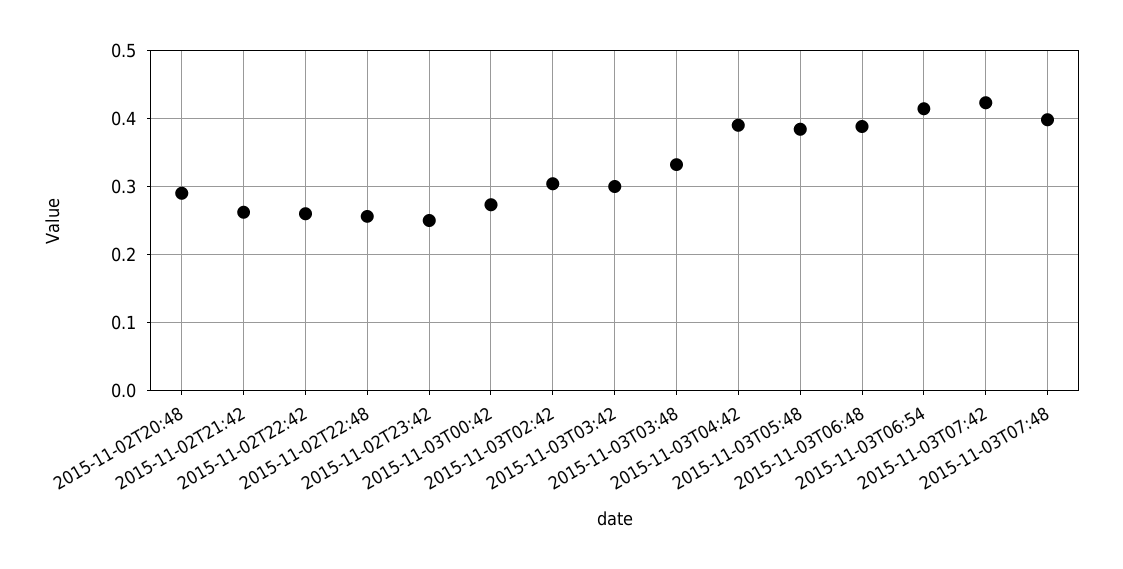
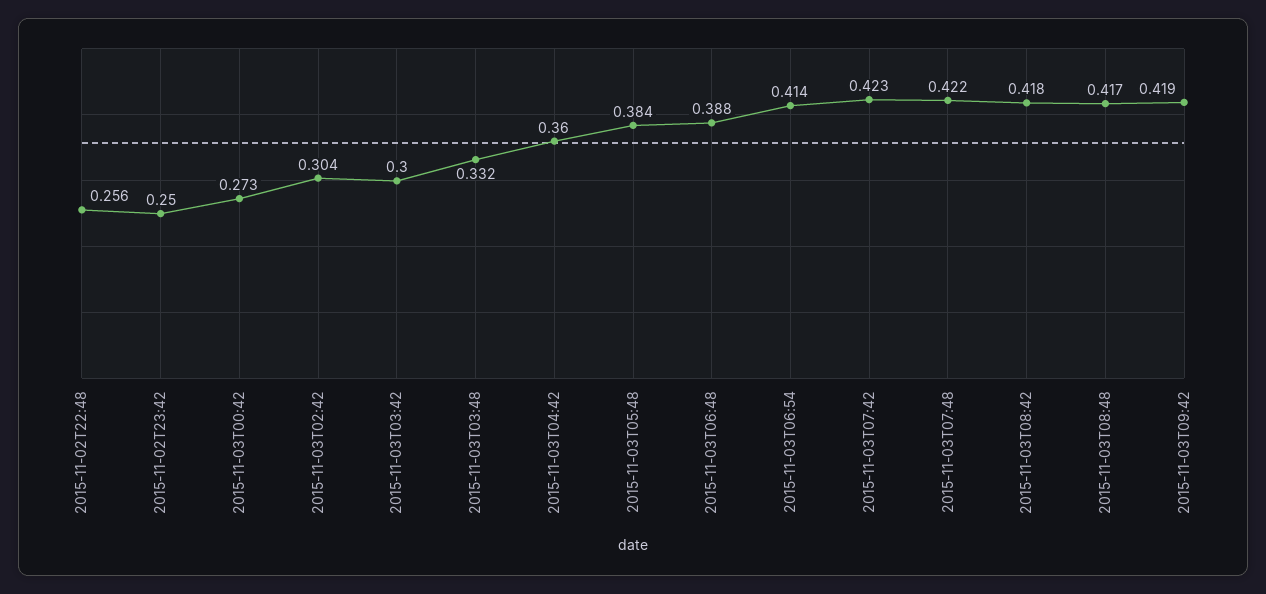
2015-11-02T20:48: 0.29 -> none
2015-11-02T21:42: 0.26 -> none
2015-11-02T22:42: 0.26 -> none
2015-11-03T04:42: 0.39 -> 0.36
2015-11-03T07:48: 0.4 -> 0.422
2015-11-03T08:42: none -> 0.418
2015-11-03T08:48: none -> 0.417
2015-11-03T09:42: none -> 0.419

